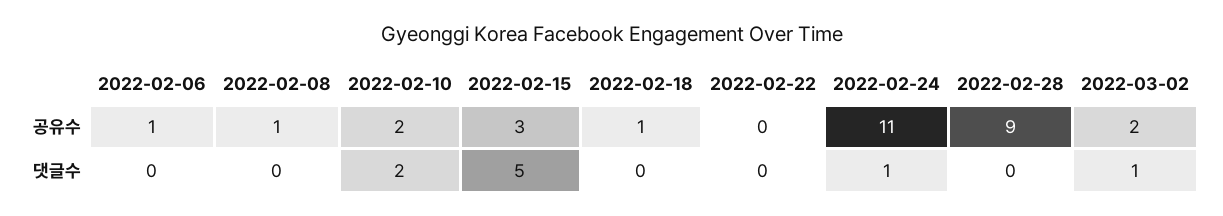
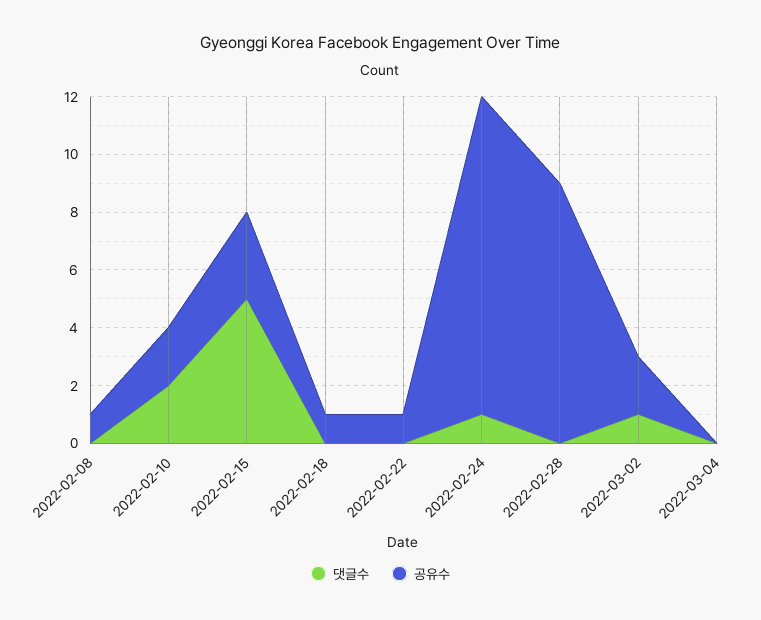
공유수, 2022-02-06: 1 -> none
공유수, 2022-02-22: 0 -> 1
댓글수, 2022-02-06: 0 -> none
댓글수, 2022-03-04: none -> 0
공유수, 2022-03-04: none -> 0

